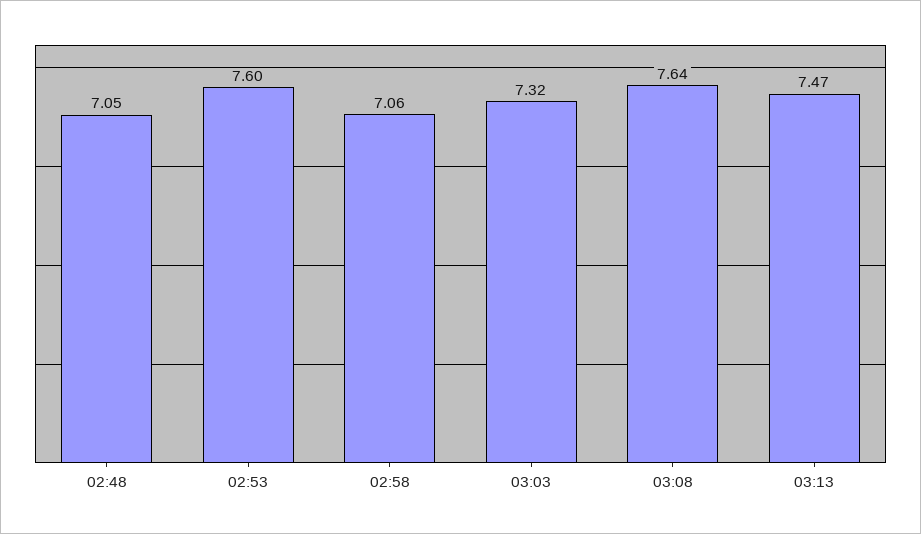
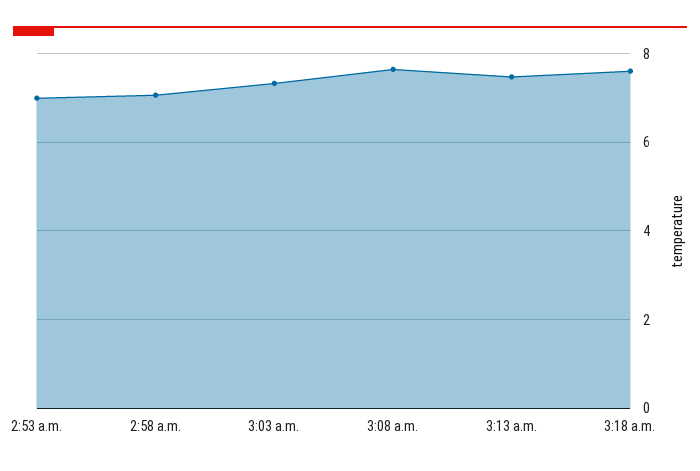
02:48: 7.05 -> none
02:53: 7.6 -> 7
3:18 a.m.: none -> 7.6

